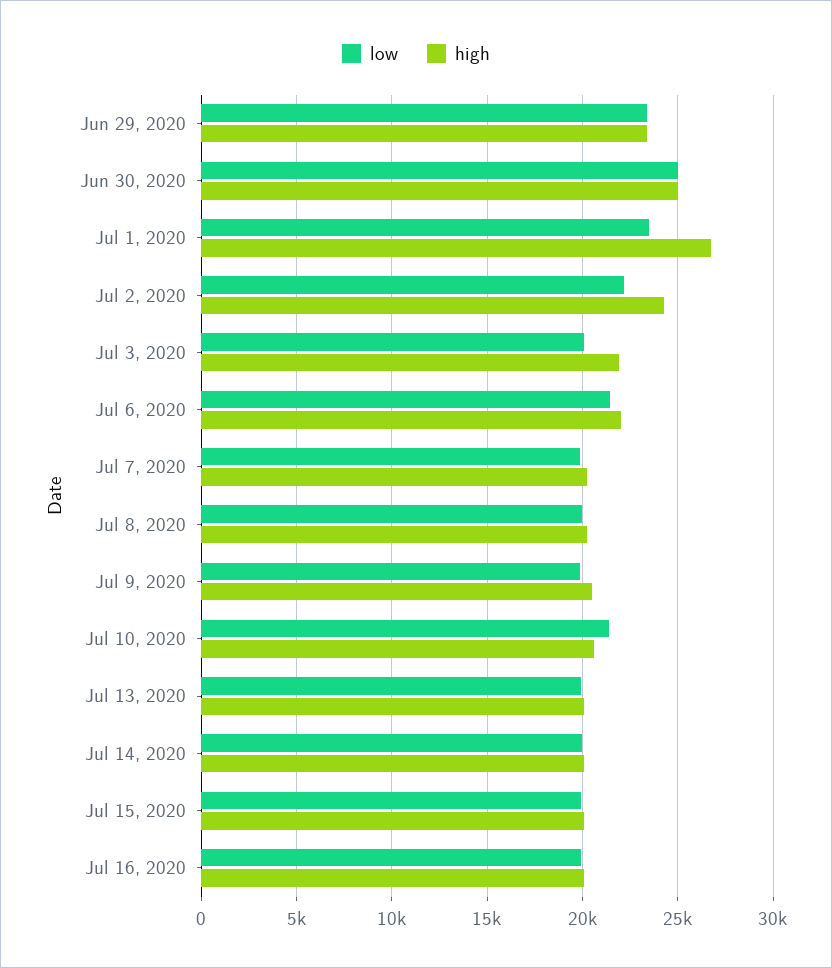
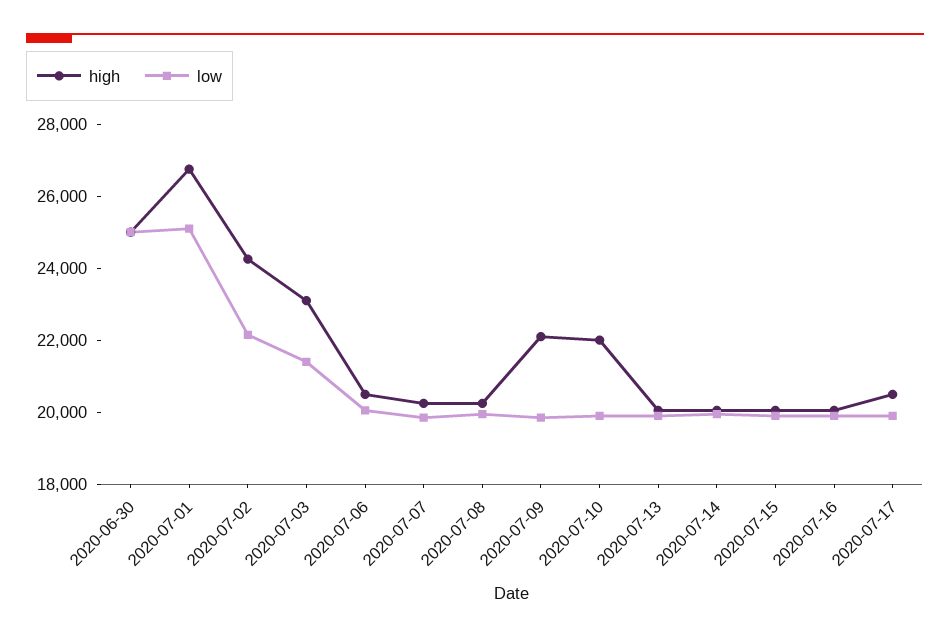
low, Jun 29, 2020: 23500 -> none
high, Jun 29, 2020: 23500 -> none
low, Jul 1, 2020: 23500 -> 25000
low, Jul 3, 2020: 20000 -> 21500
high, Jul 3, 2020: 22000 -> 23000
low, Jul 6, 2020: 21500 -> 20000
high, Jul 6, 2020: 22000 -> 20500
high, Jul 9, 2020: 20500 -> 22000
low, Jul 10, 2020: 21500 -> 20000
high, Jul 10, 2020: 20500 -> 22000
high, 2020-07-17: none -> 20500
low, 2020-07-17: none -> 20000

